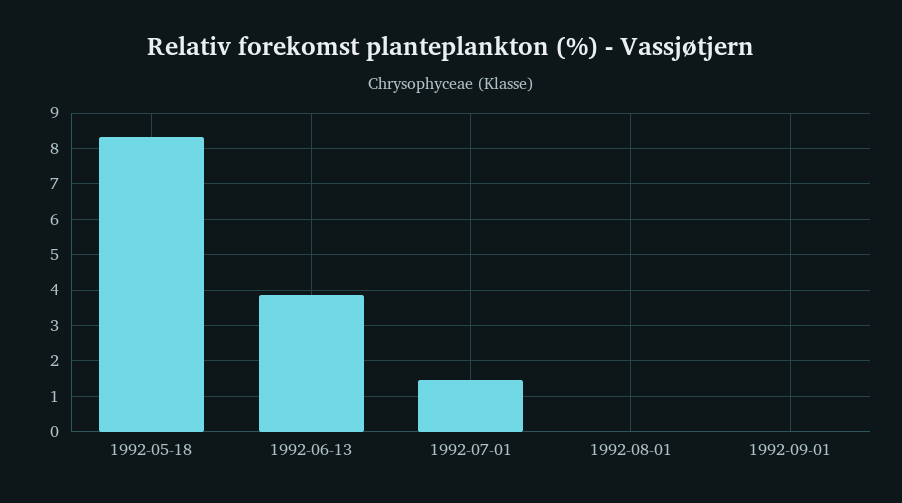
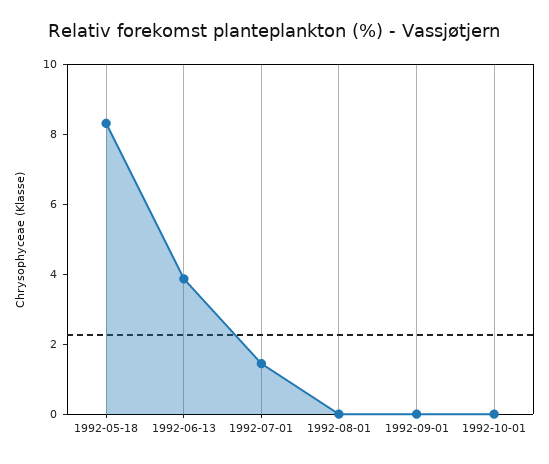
1992-10-01: none -> 0

